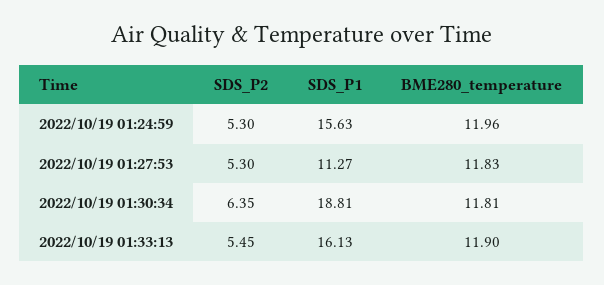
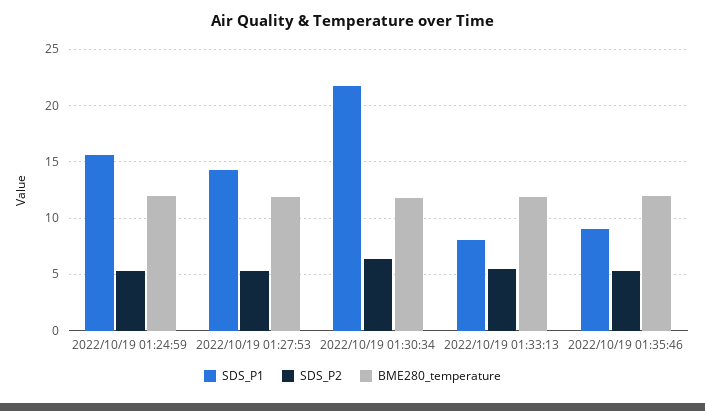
SDS_P1, 2022/10/19 01:27:53: 11.27 -> 14
SDS_P1, 2022/10/19 01:30:34: 18.81 -> 22
SDS_P1, 2022/10/19 01:33:13: 16.13 -> 8
SDS_P1, 2022/10/19 01:35:46: none -> 9
SDS_P2, 2022/10/19 01:35:46: none -> 5
BME280_temperature, 2022/10/19 01:35:46: none -> 12

